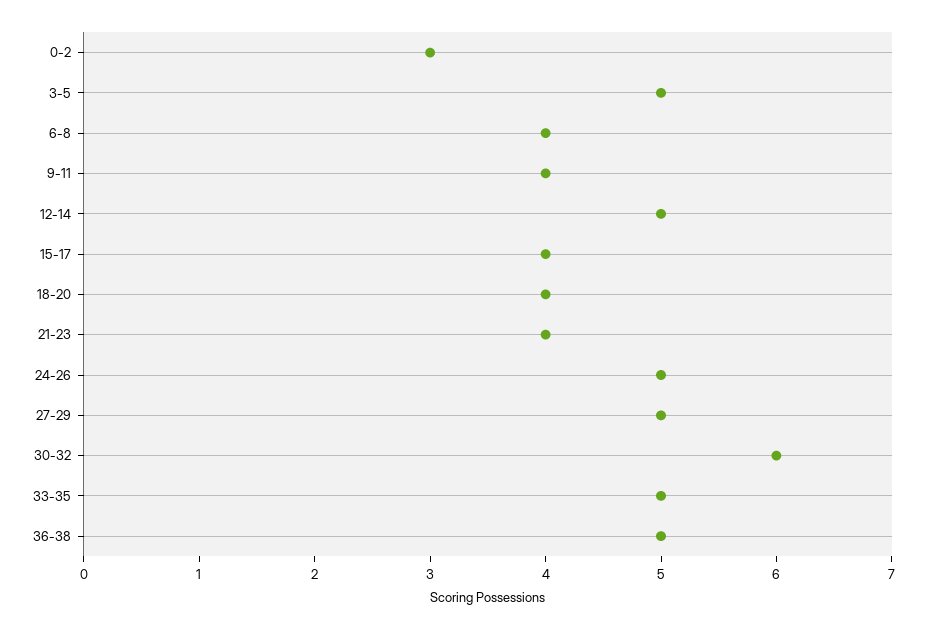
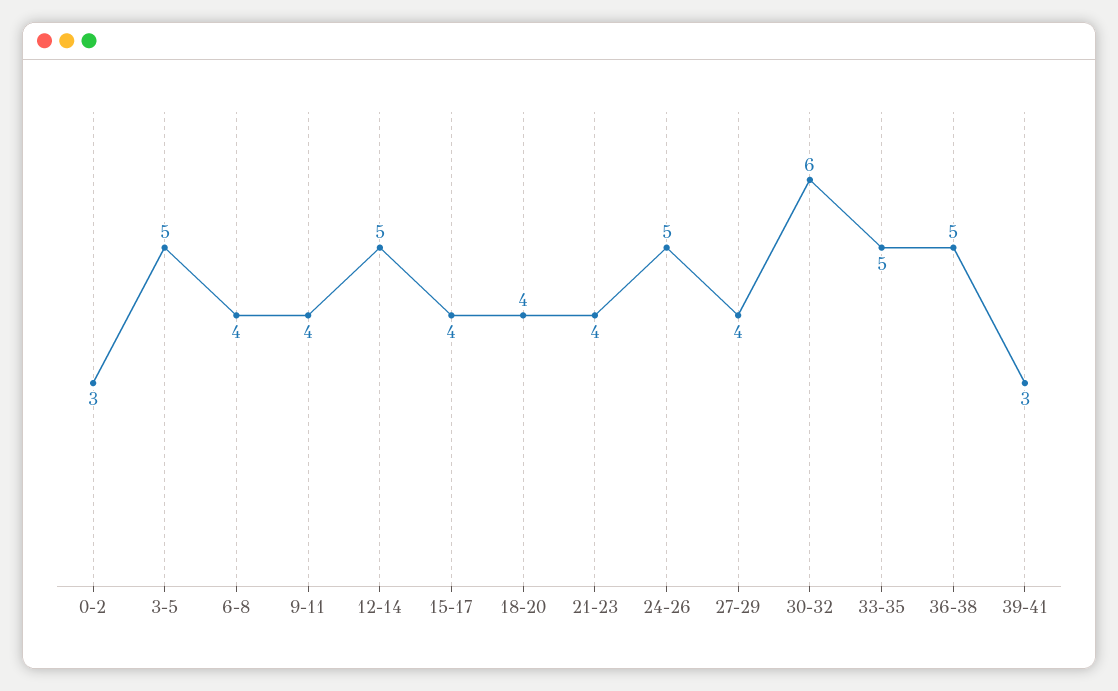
27-29: 5 -> 4
39-41: none -> 3

